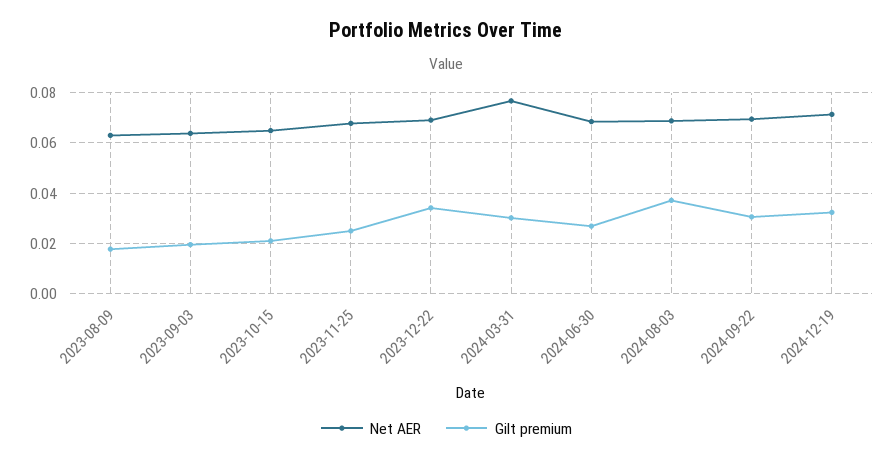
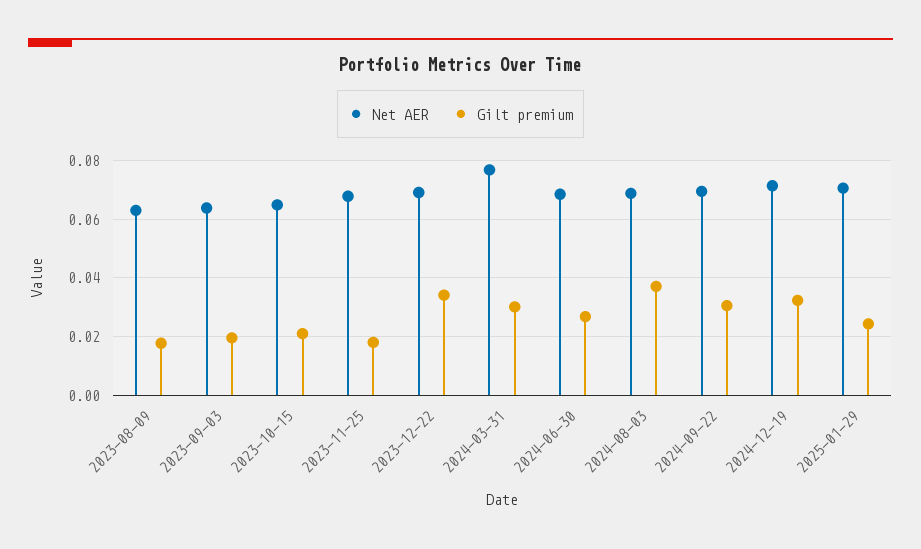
Gilt premium, 2023-11-25: 0.025 -> 0.0175
Net AER, 2025-01-29: none -> 0.07
Gilt premium, 2025-01-29: none -> 0.025

